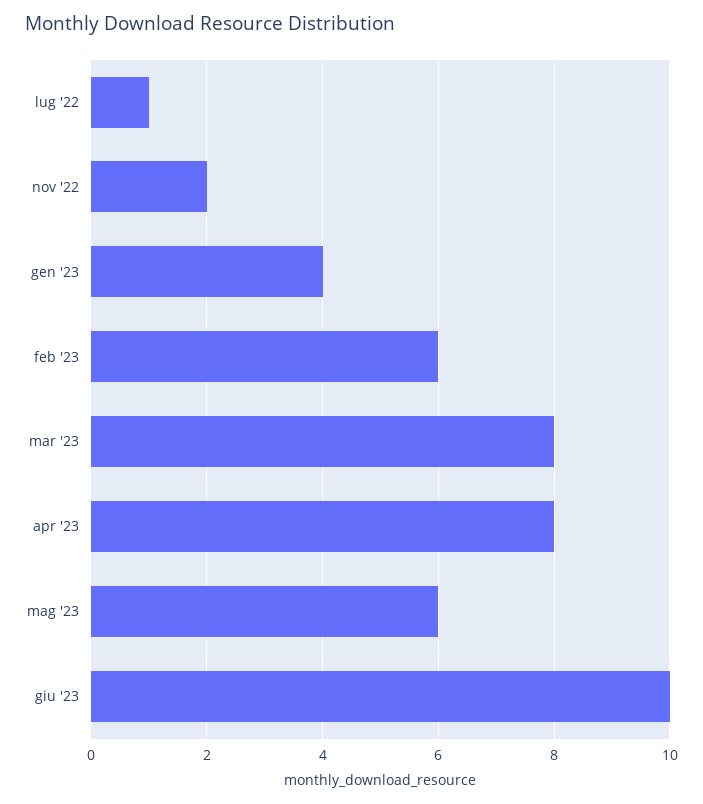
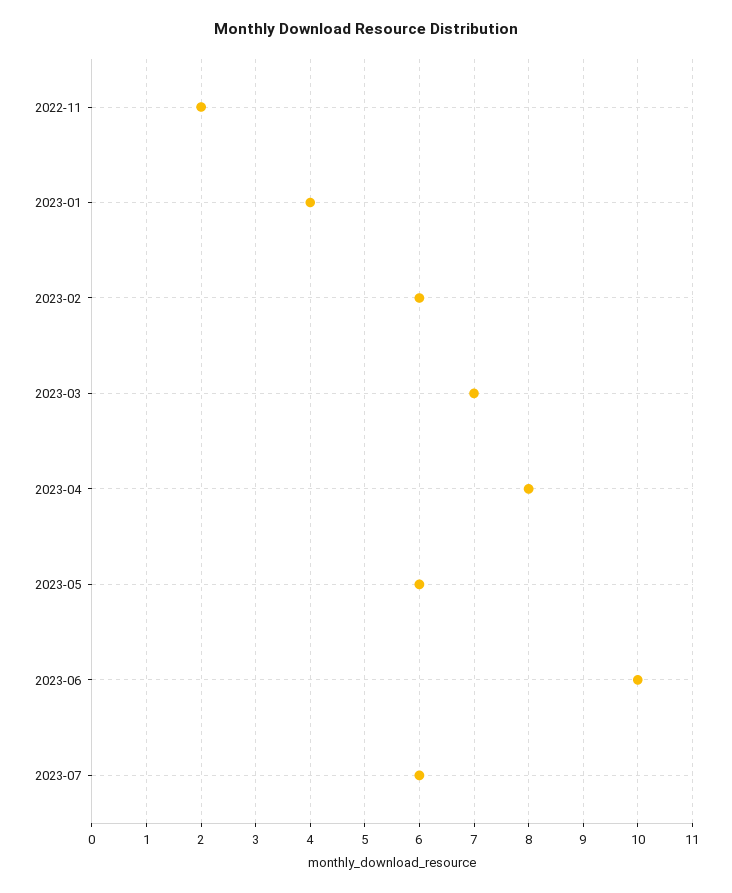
lug '22: 1 -> none
mar '23: 8 -> 7
2023-07: none -> 6

